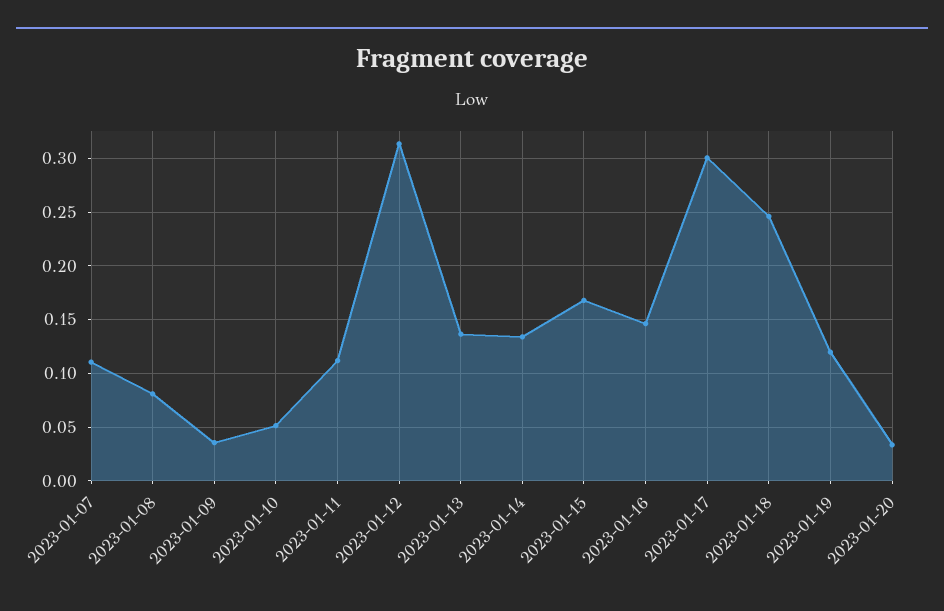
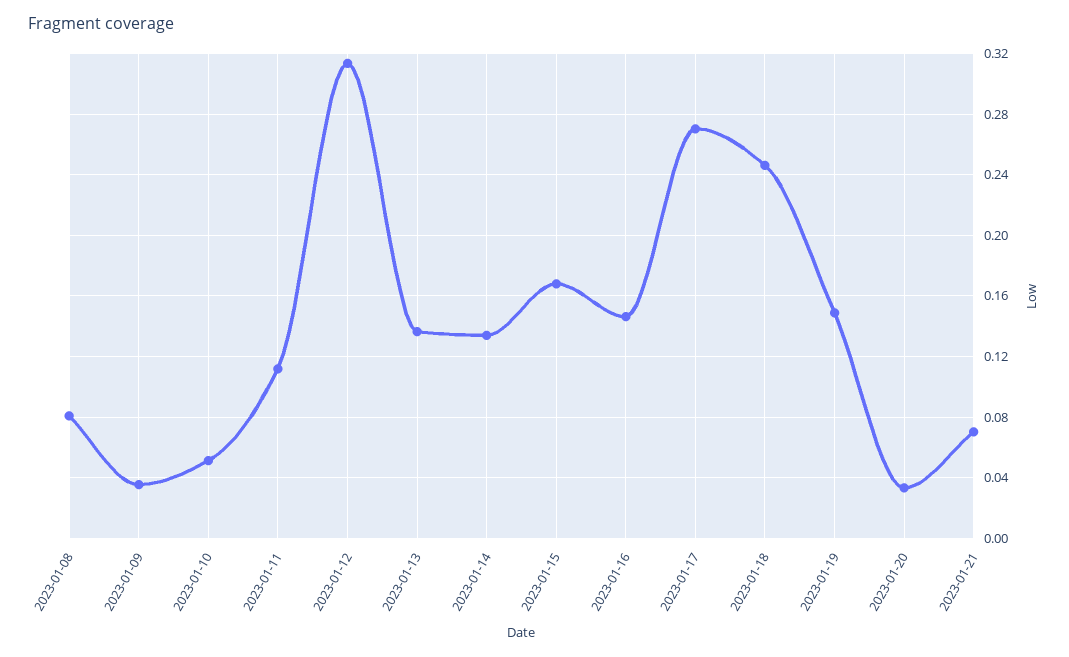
2023-01-07: 0.11 -> none
2023-01-17: 0.3 -> 0.27
2023-01-19: 0.12 -> 0.15
2023-01-21: none -> 0.07

